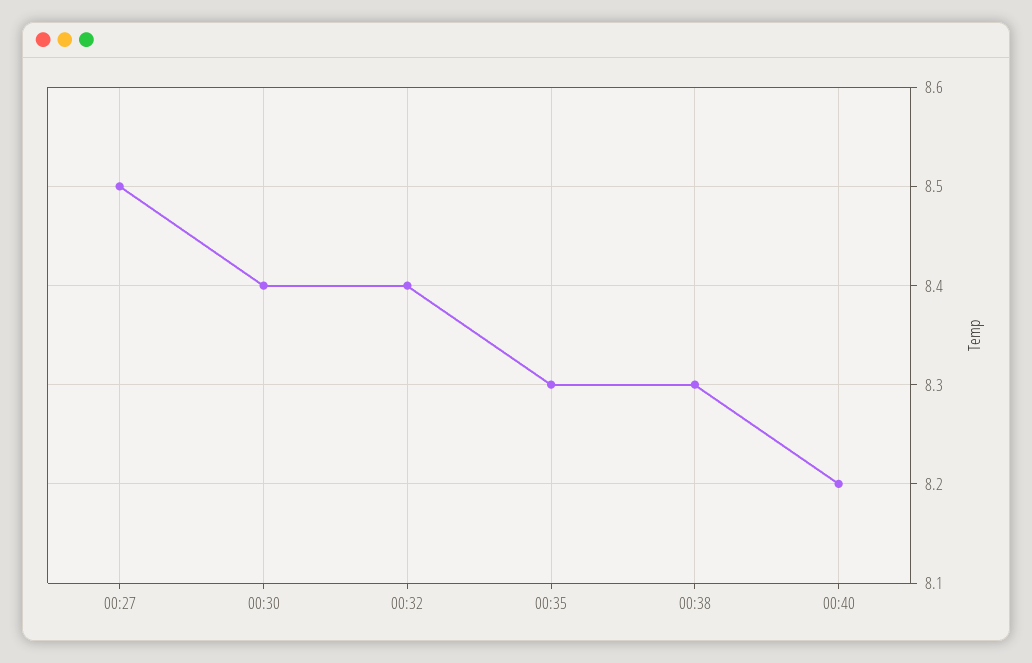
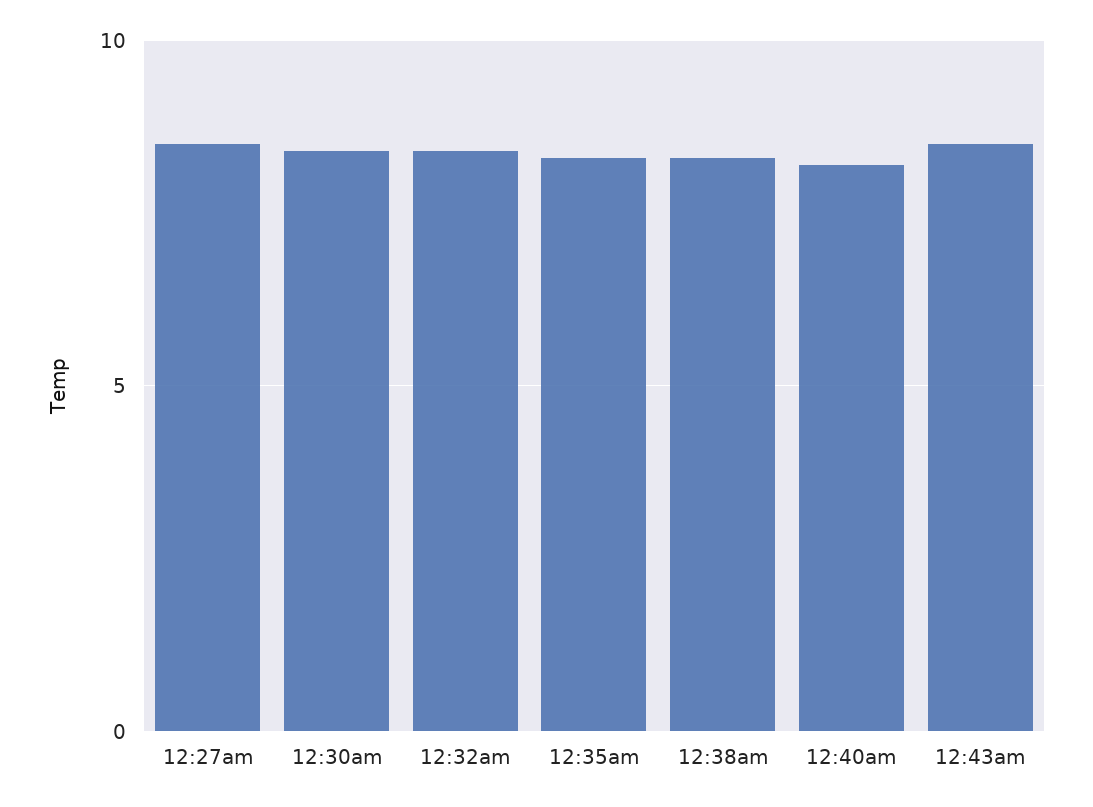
12:43am: none -> 8.5

